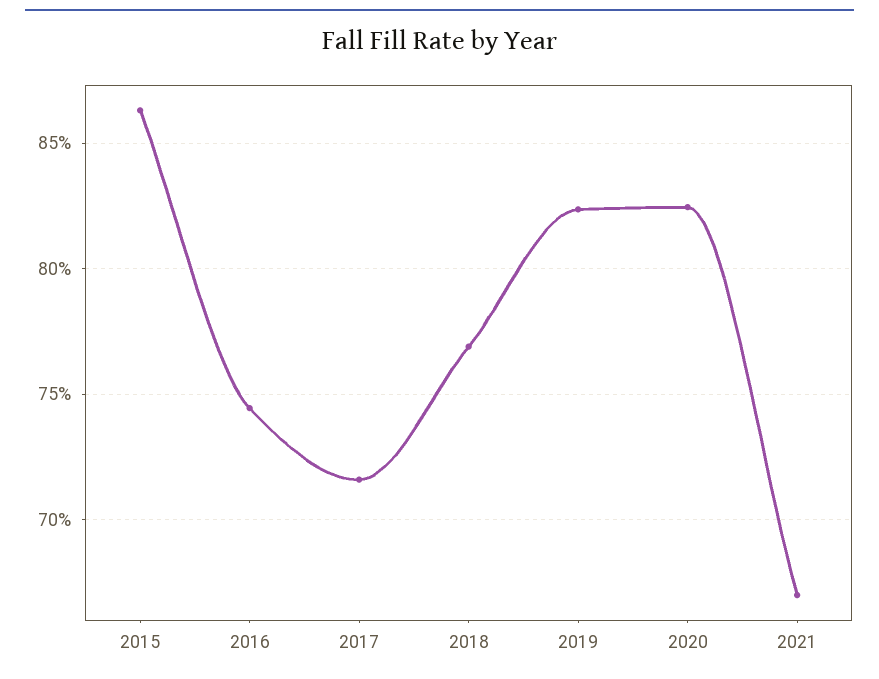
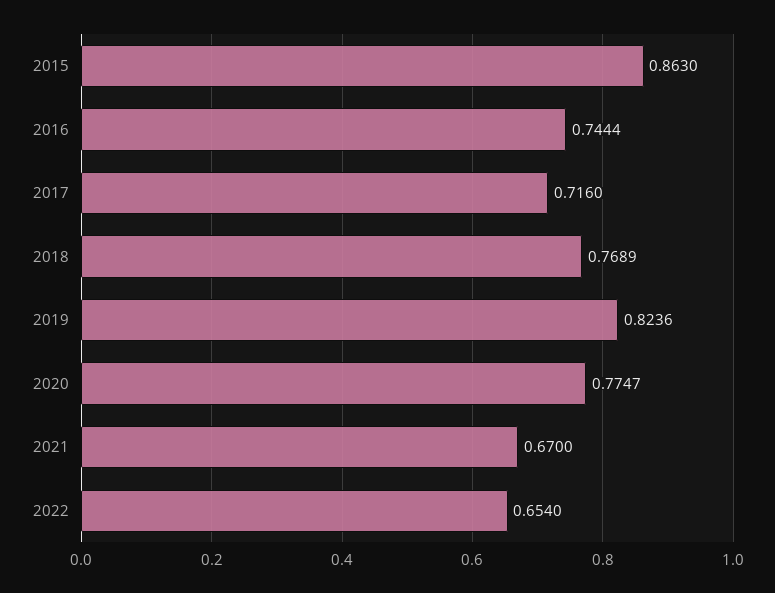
2020: 0.825 -> 0.7747
2022: none -> 0.654

